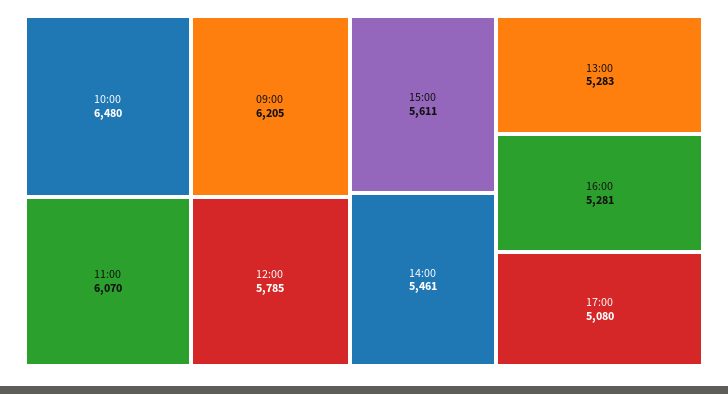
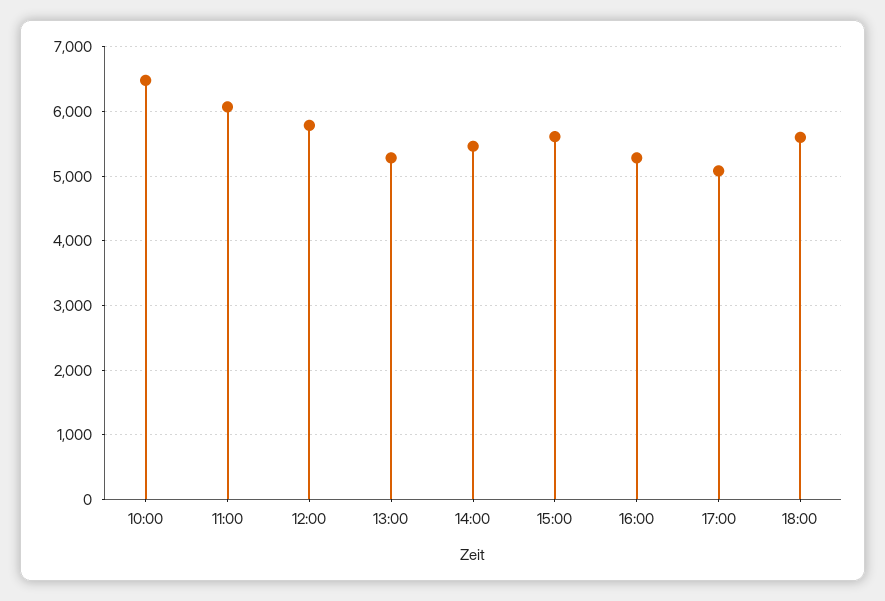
09:00: 6205 -> none
18:00: none -> 5600

